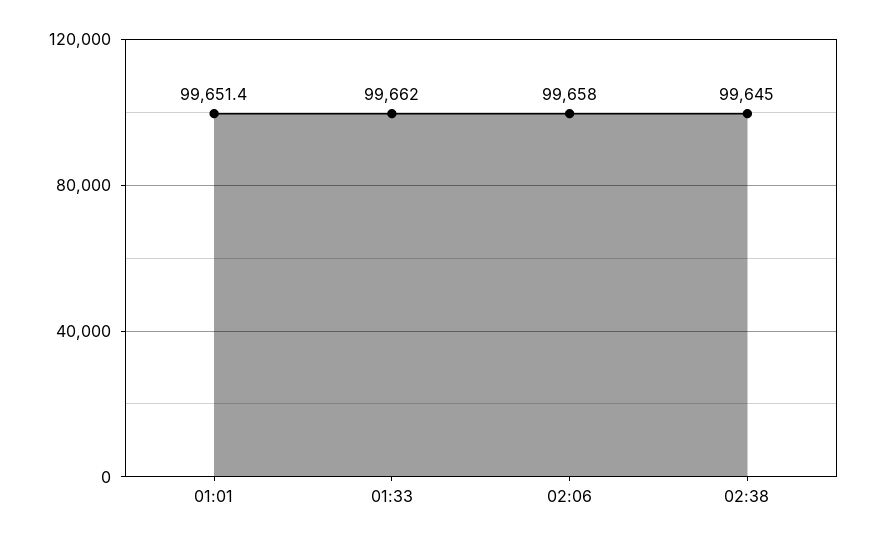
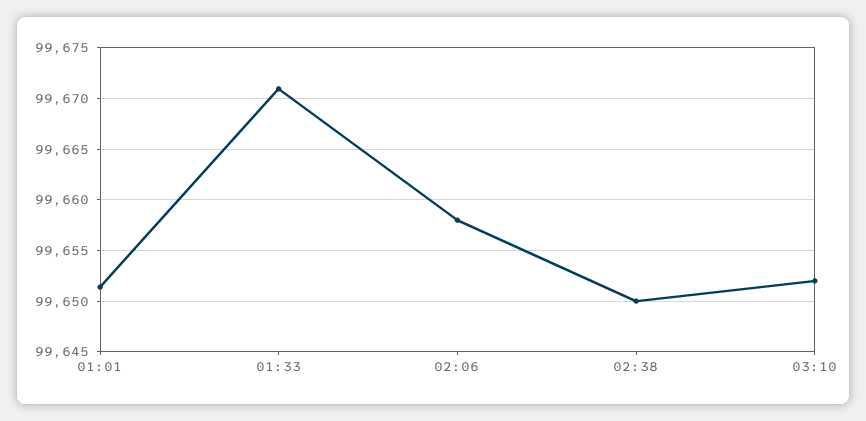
01:33: 99662 -> 99671
02:38: 99645 -> 99650
03:10: none -> 99652

